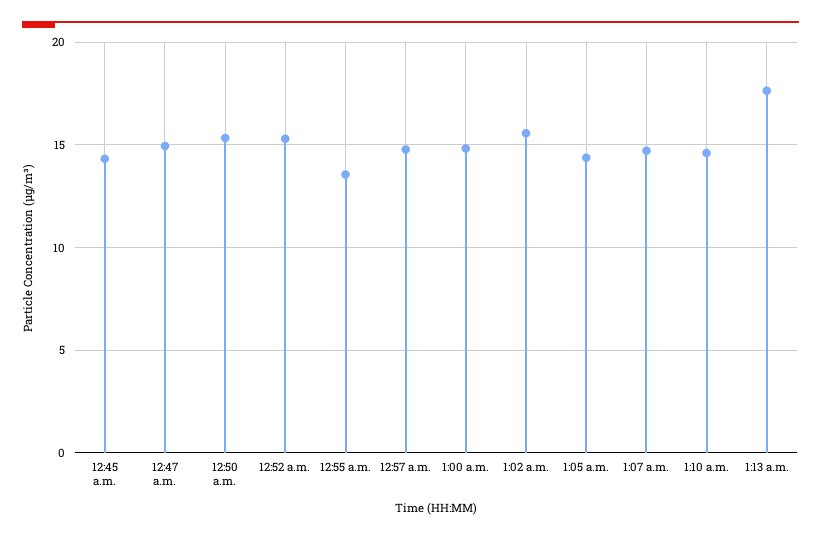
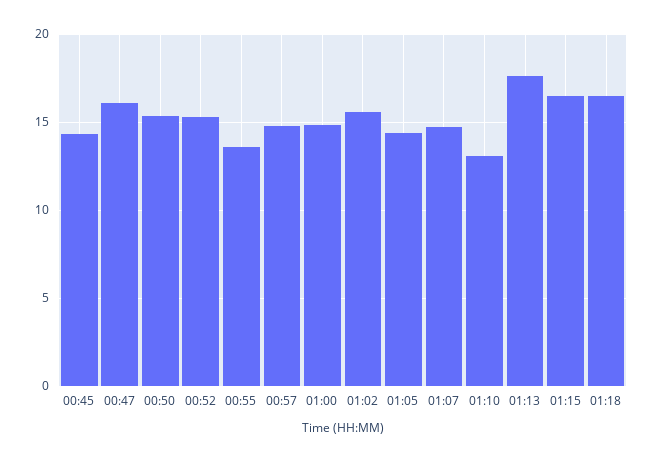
12:47 a.m.: 15 -> 16
1:10 a.m.: 14.5 -> 13
01:15: none -> 16.5
01:18: none -> 16.5

